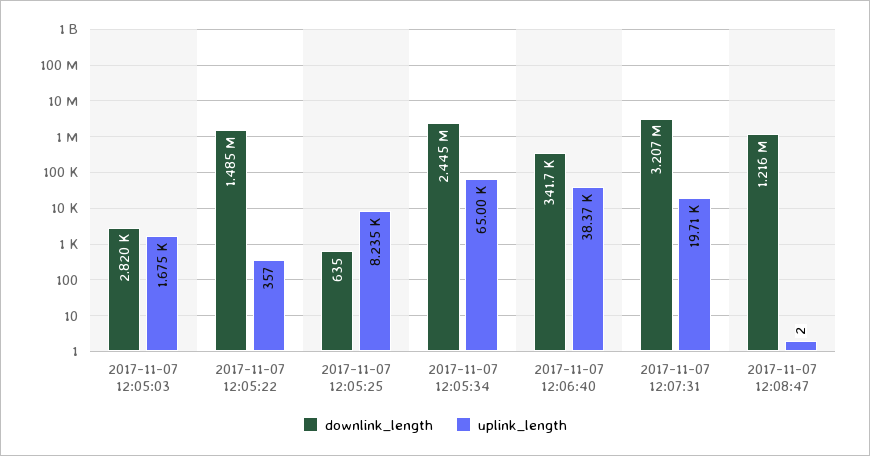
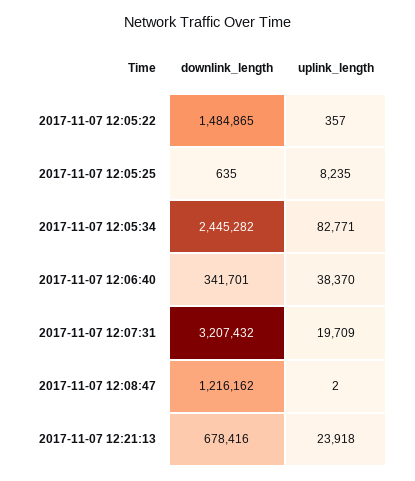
downlink_length, 2017-11-07 12:05:03: 2820 -> none
uplink_length, 2017-11-07 12:05:03: 1675 -> none
uplink_length, 2017-11-07 12:05:34: 65000 -> 82771
downlink_length, 2017-11-07 12:21:13: none -> 678416
uplink_length, 2017-11-07 12:21:13: none -> 23918

